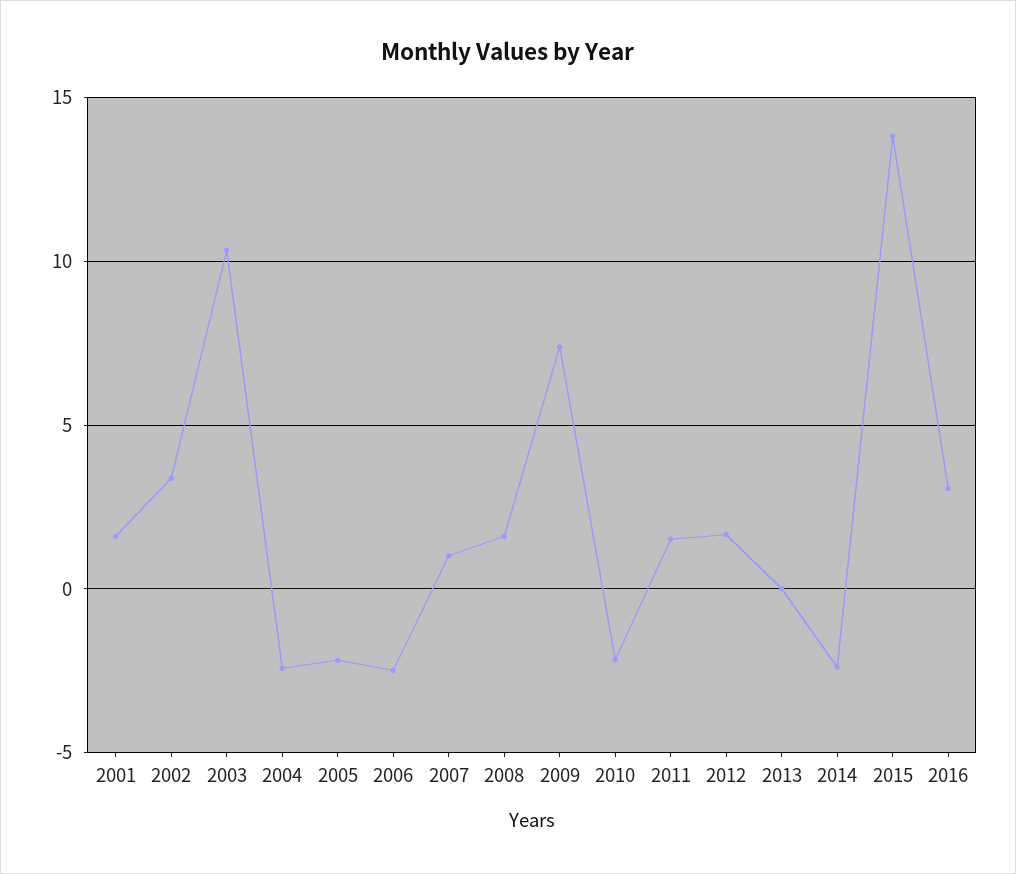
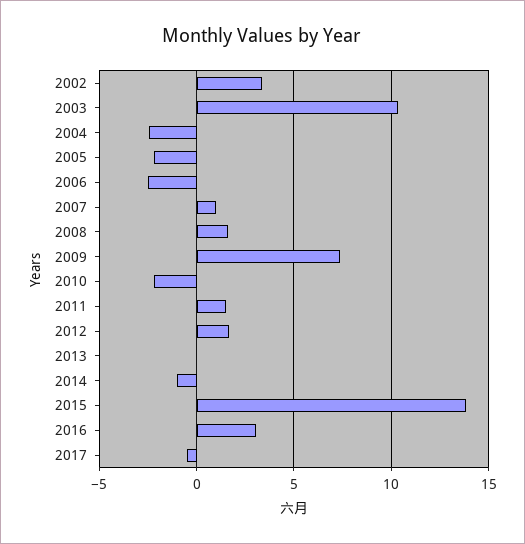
2001: 1.5 -> none
2014: -2.5 -> -1
2017: none -> -0.5

